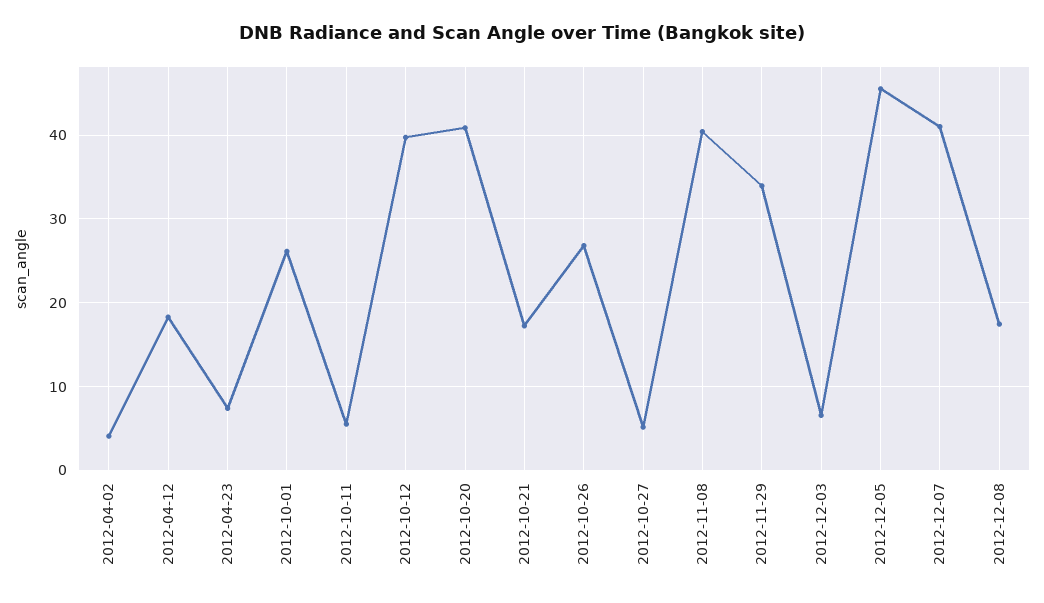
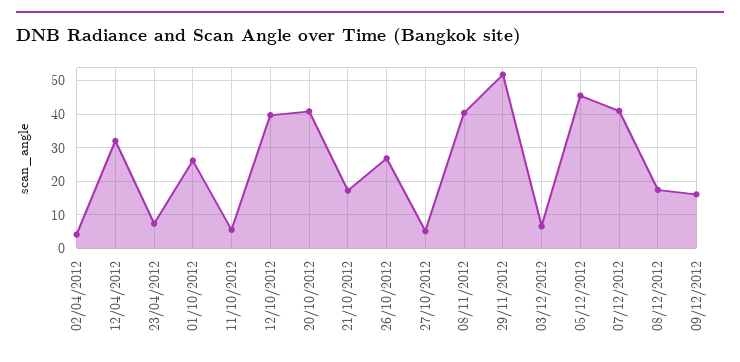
2012-04-12: 18 -> 32
2012-11-29: 34 -> 52
09/12/2012: none -> 16

